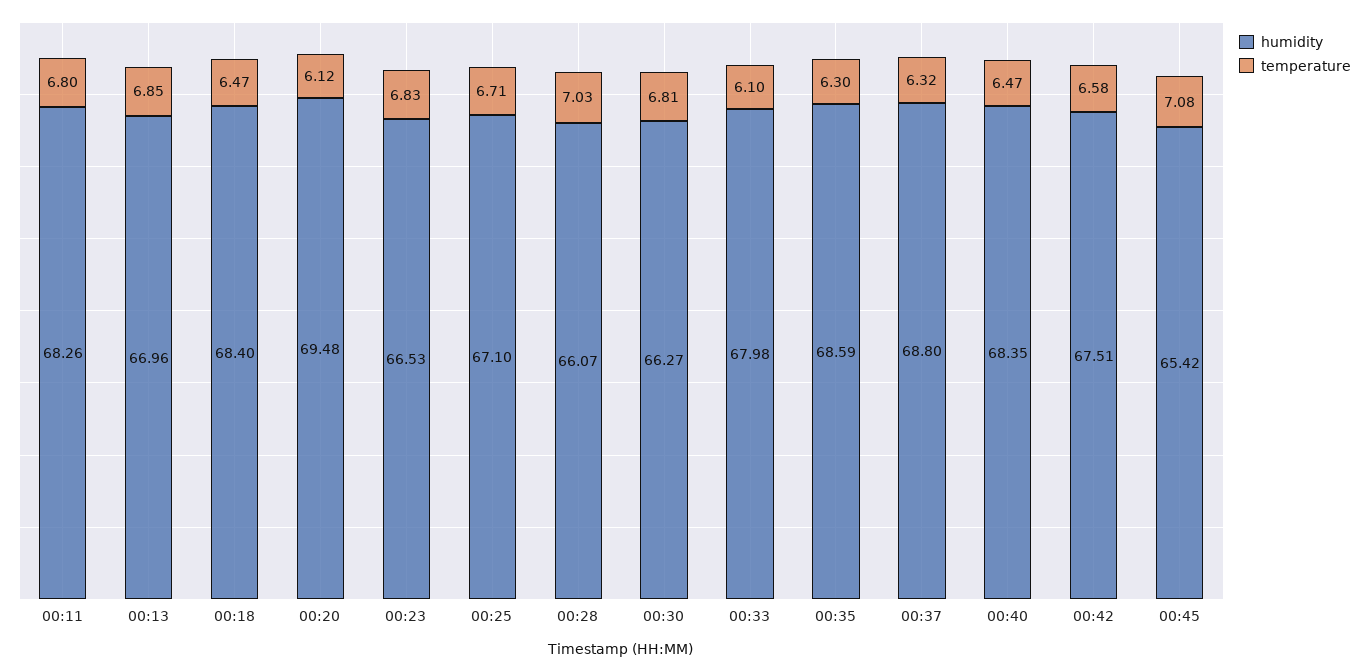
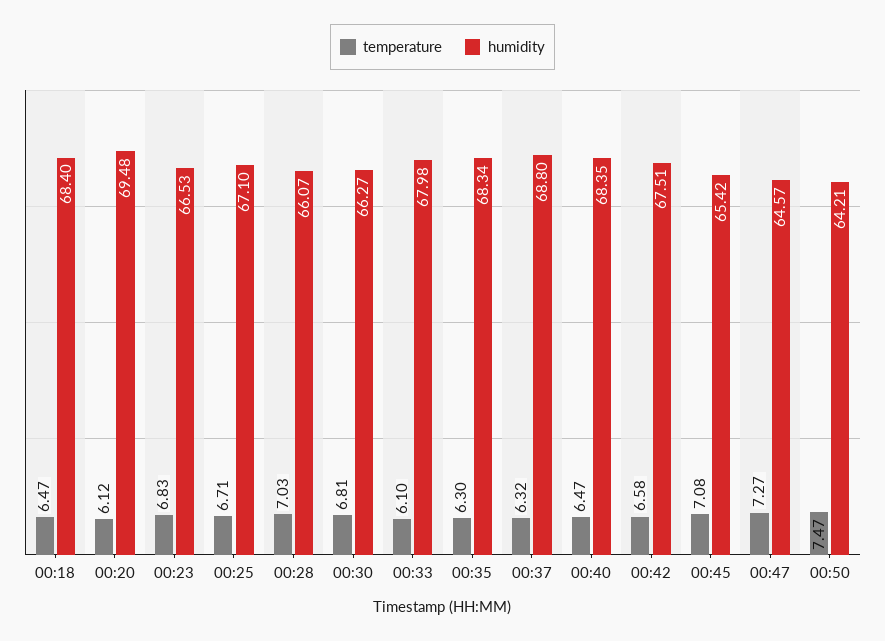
humidity, 00:11: 68.26 -> none
temperature, 00:11: 6.8 -> none
humidity, 00:13: 66.96 -> none
temperature, 00:13: 6.85 -> none
humidity, 00:35: 68.59 -> 68.34
temperature, 00:47: none -> 7.27
humidity, 00:47: none -> 64.57
temperature, 00:50: none -> 7.47
humidity, 00:50: none -> 64.21

